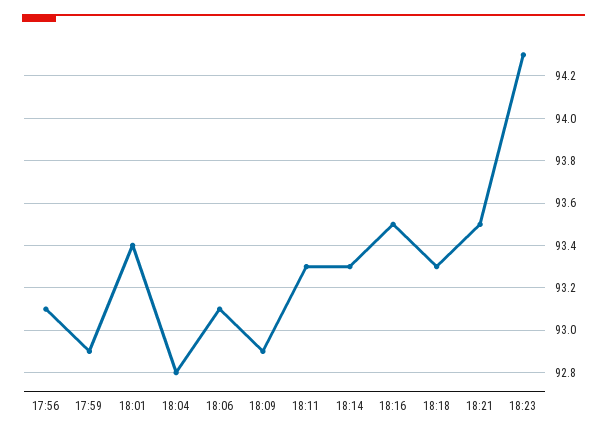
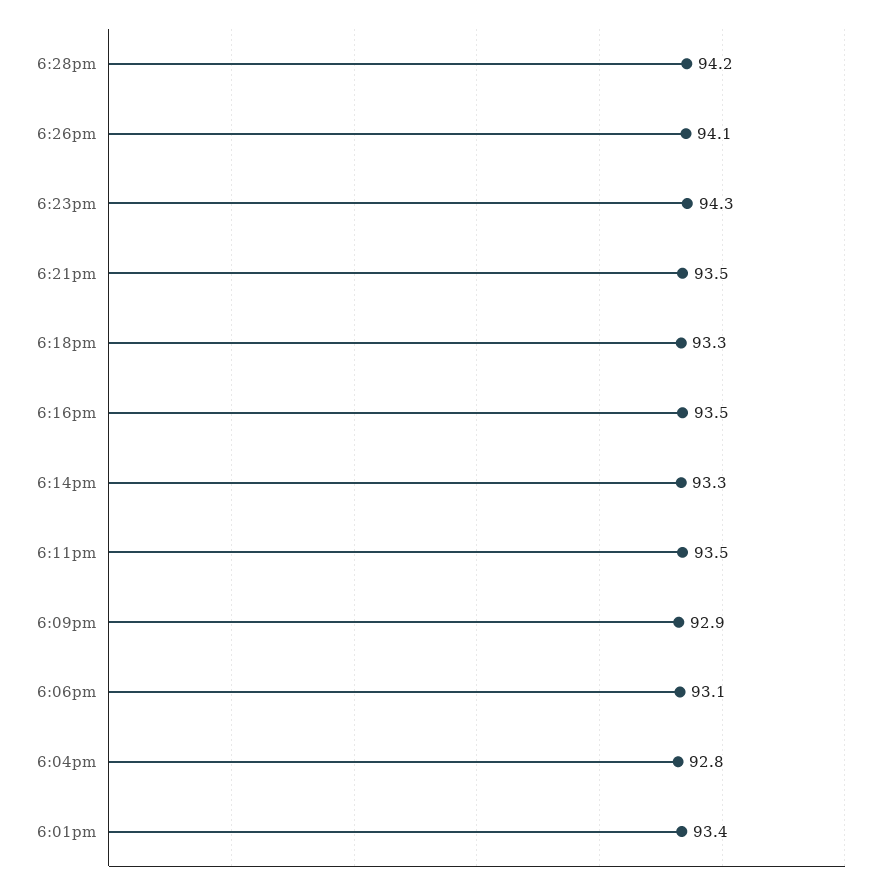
17:56: 93.1 -> none
17:59: 92.9 -> none
18:11: 93.3 -> 93.5
6:28pm: none -> 94.2
6:26pm: none -> 94.1

